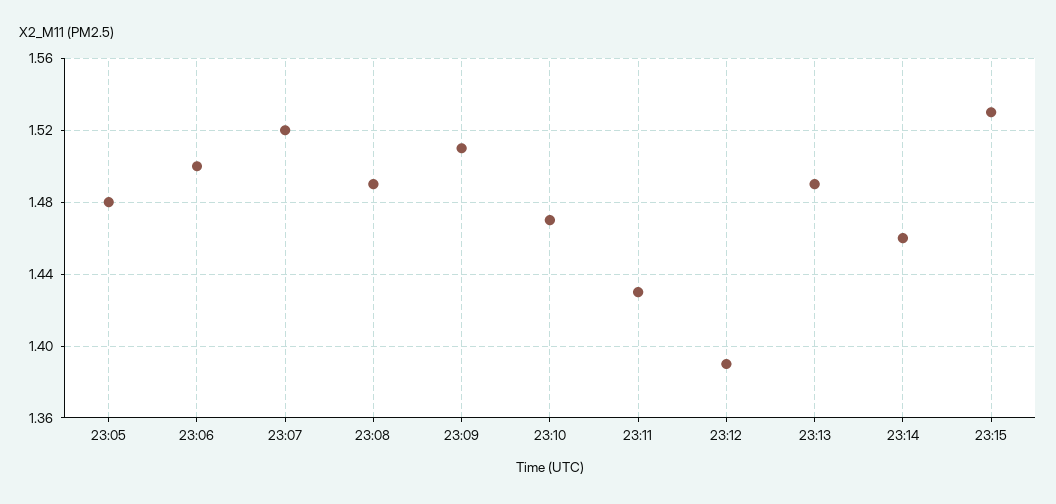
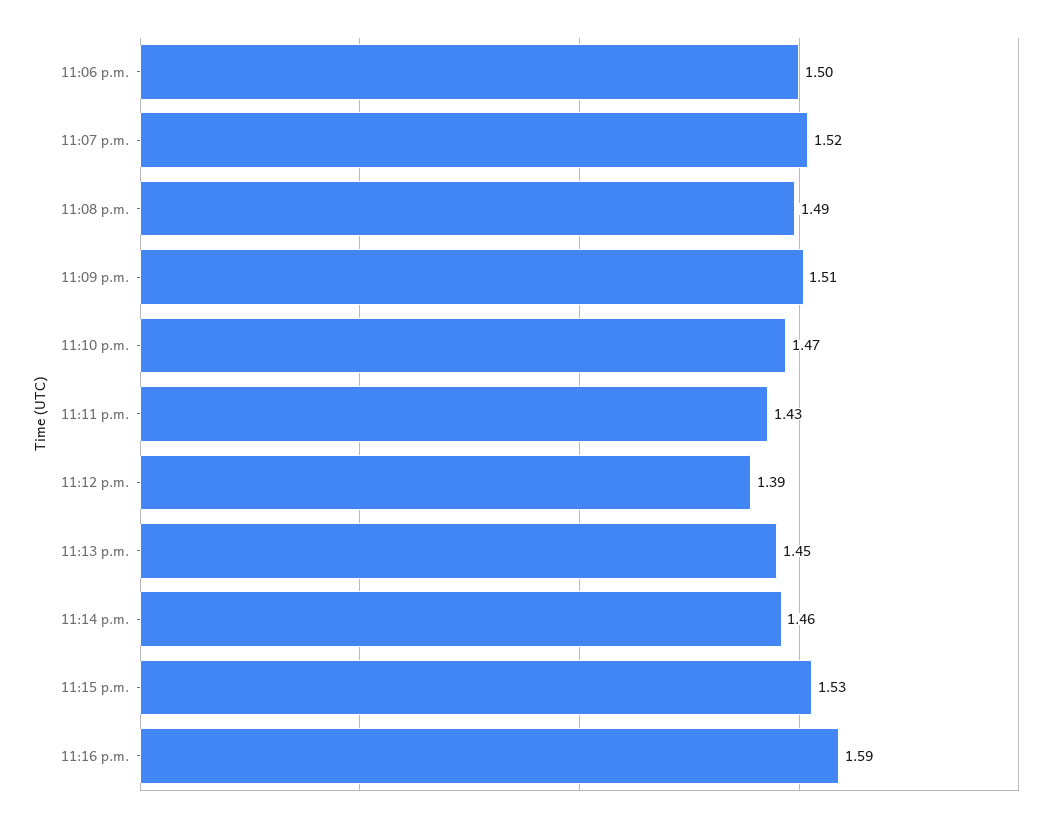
23:05: 1.48 -> none
23:13: 1.49 -> 1.45
11:16 p.m.: none -> 1.59

